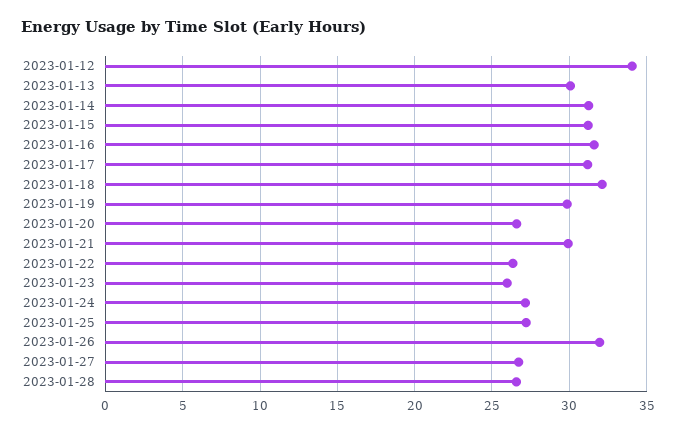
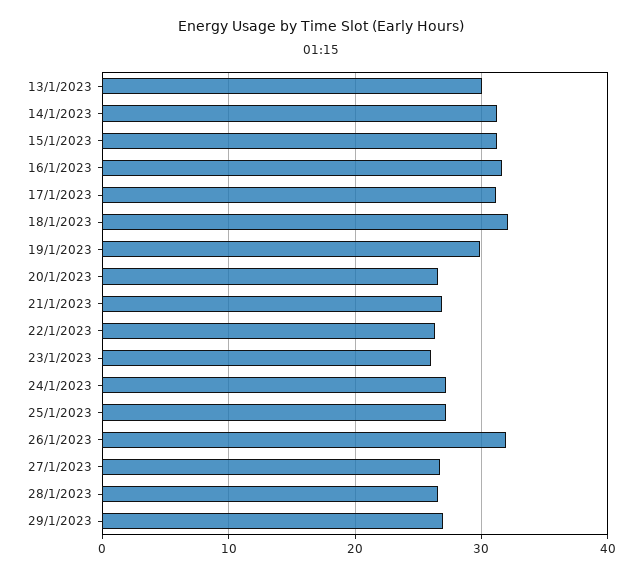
2023-01-12: 34 -> none
2023-01-21: 30 -> 27
29/1/2023: none -> 27

